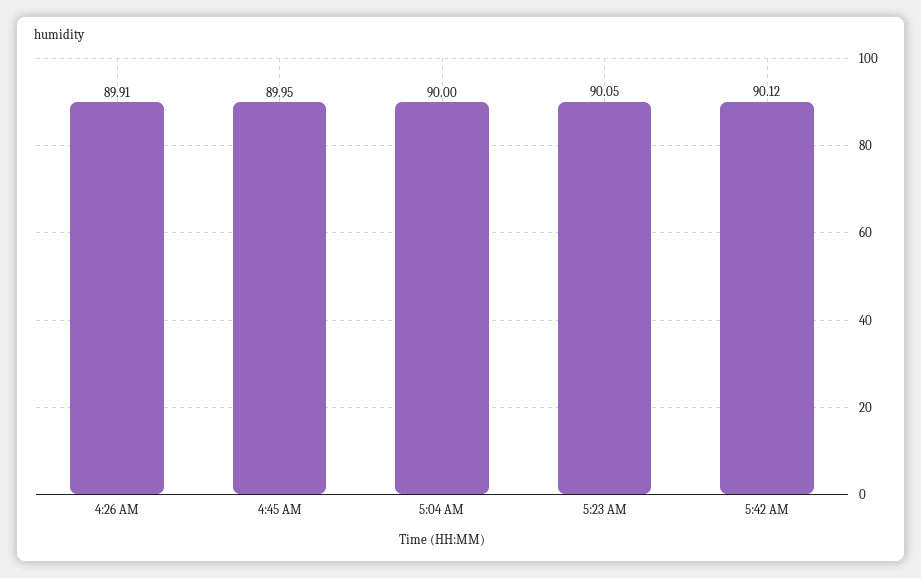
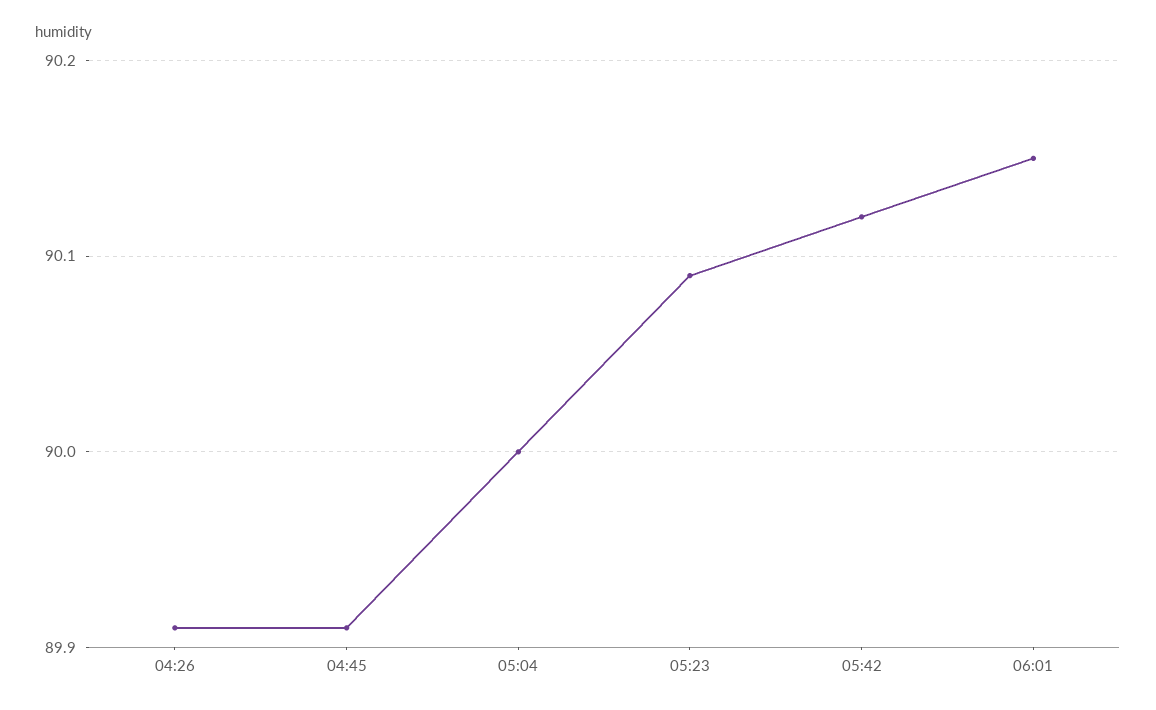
4:45 AM: 89.95 -> 89.91
5:23 AM: 90.05 -> 90.09
06:01: none -> 90.15

